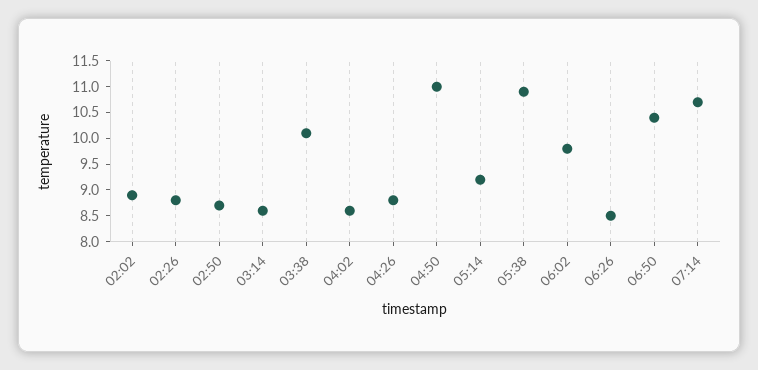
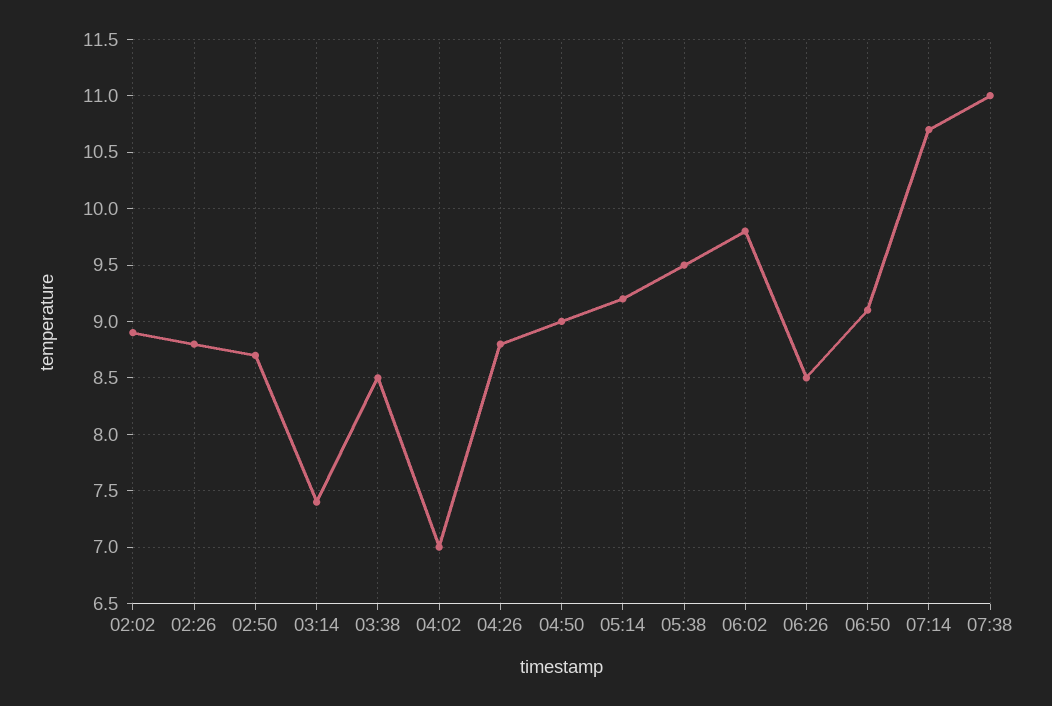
03:14: 8.5 -> 7.4
03:38: 10 -> 8.5
04:02: 8.5 -> 7
04:50: 11 -> 9
05:38: 11 -> 9.5
06:50: 10.5 -> 9.1
07:38: none -> 11

